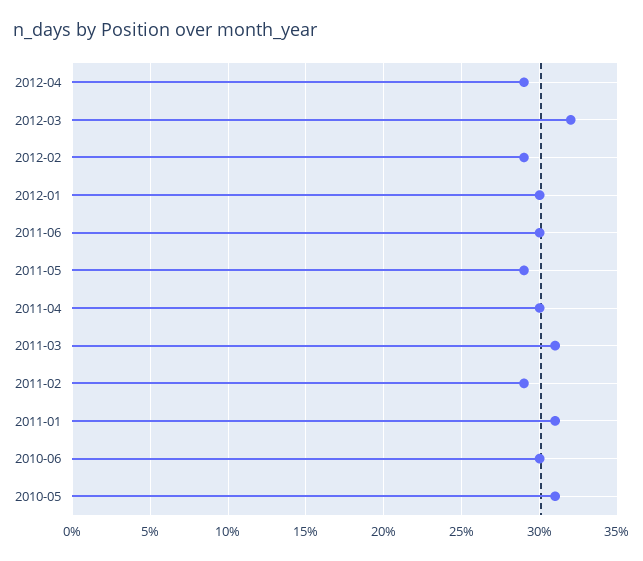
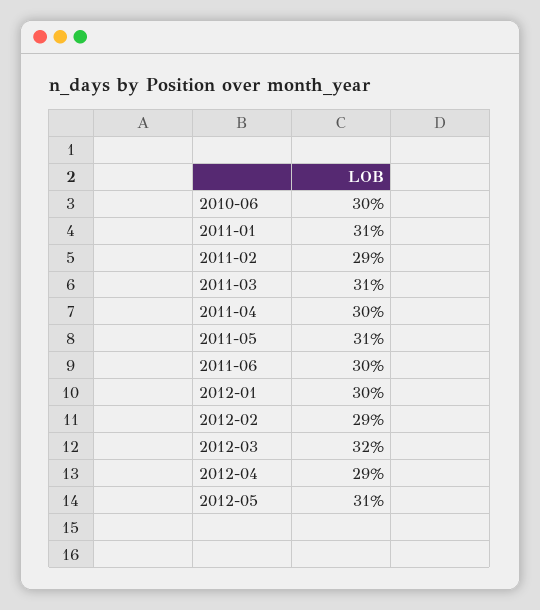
2011-05: 29 -> 31
2010-05: 31 -> none
2012-05: none -> 31

